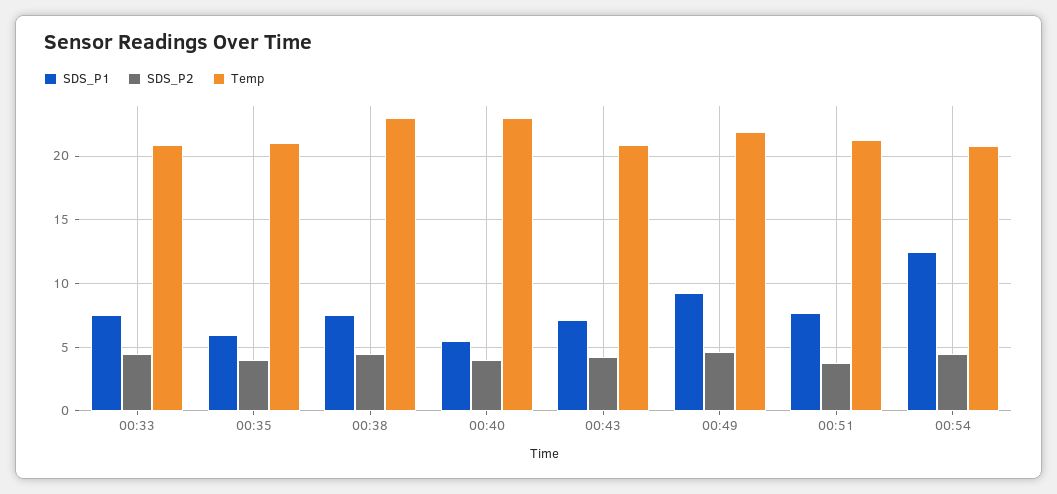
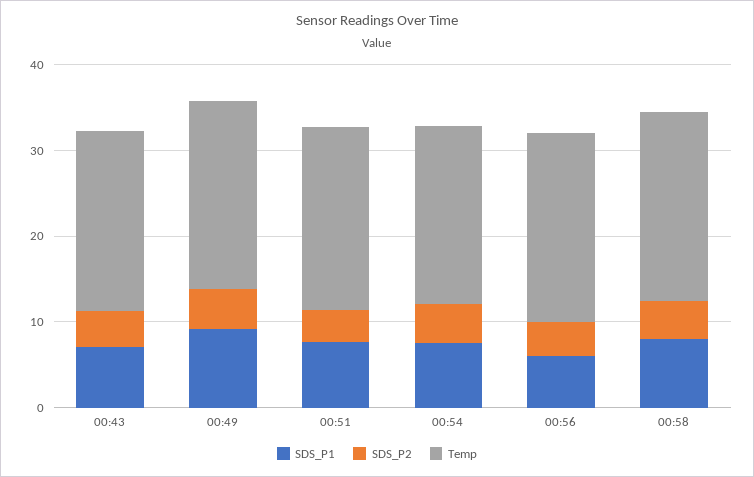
SDS_P1, 00:33: 7.5 -> none
SDS_P2, 00:33: 4.5 -> none
Temp, 00:33: 21 -> none
SDS_P1, 00:35: 6 -> none
SDS_P2, 00:35: 4 -> none
Temp, 00:35: 21 -> none
SDS_P1, 00:38: 7.5 -> none
SDS_P2, 00:38: 4.5 -> none
Temp, 00:38: 23 -> none
SDS_P1, 00:40: 5.5 -> none
SDS_P2, 00:40: 4 -> none
Temp, 00:40: 23 -> none
SDS_P1, 00:54: 12.5 -> 8
SDS_P1, 00:56: none -> 6
SDS_P2, 00:56: none -> 4
Temp, 00:56: none -> 22
SDS_P1, 00:58: none -> 8
SDS_P2, 00:58: none -> 4
Temp, 00:58: none -> 22

